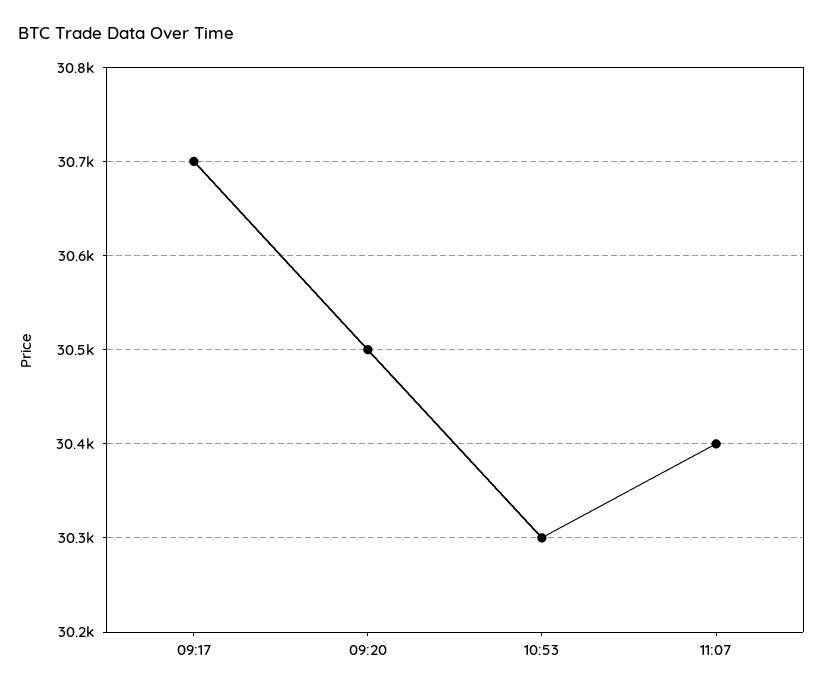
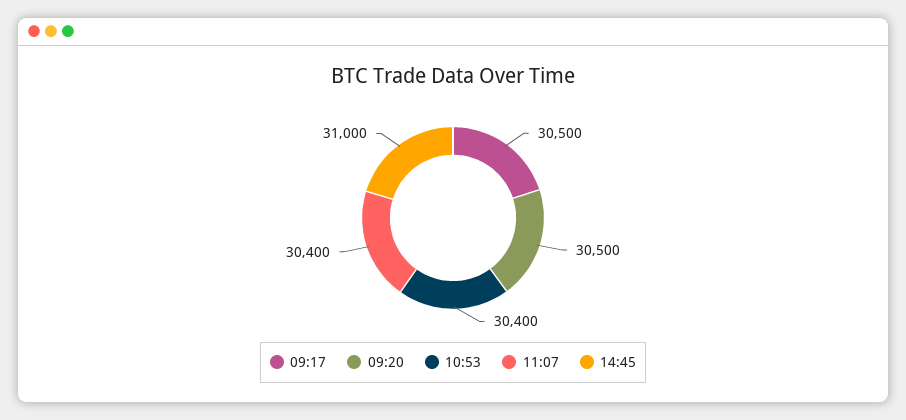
09:17: 30700 -> 30500
10:53: 30300 -> 30400
14:45: none -> 31000

